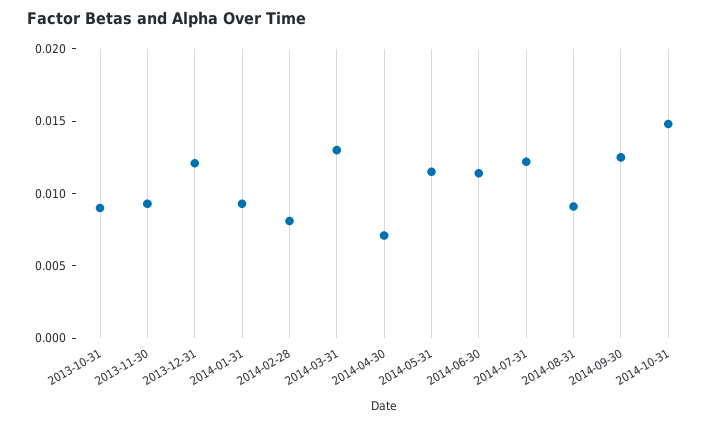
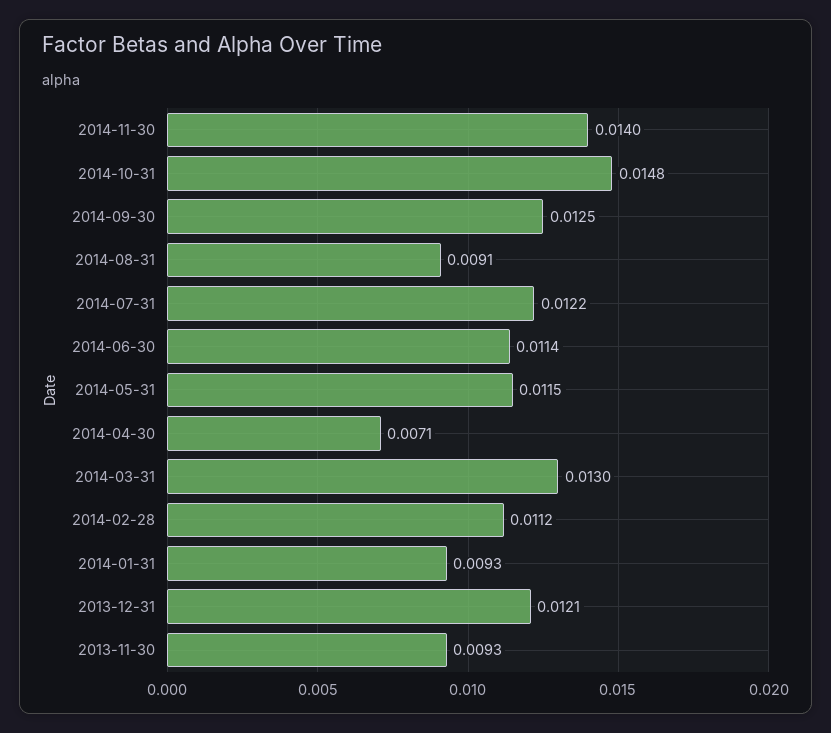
2013-10-31: 0.009 -> none
2014-02-28: 0.008 -> 0.0112
2014-11-30: none -> 0.014

